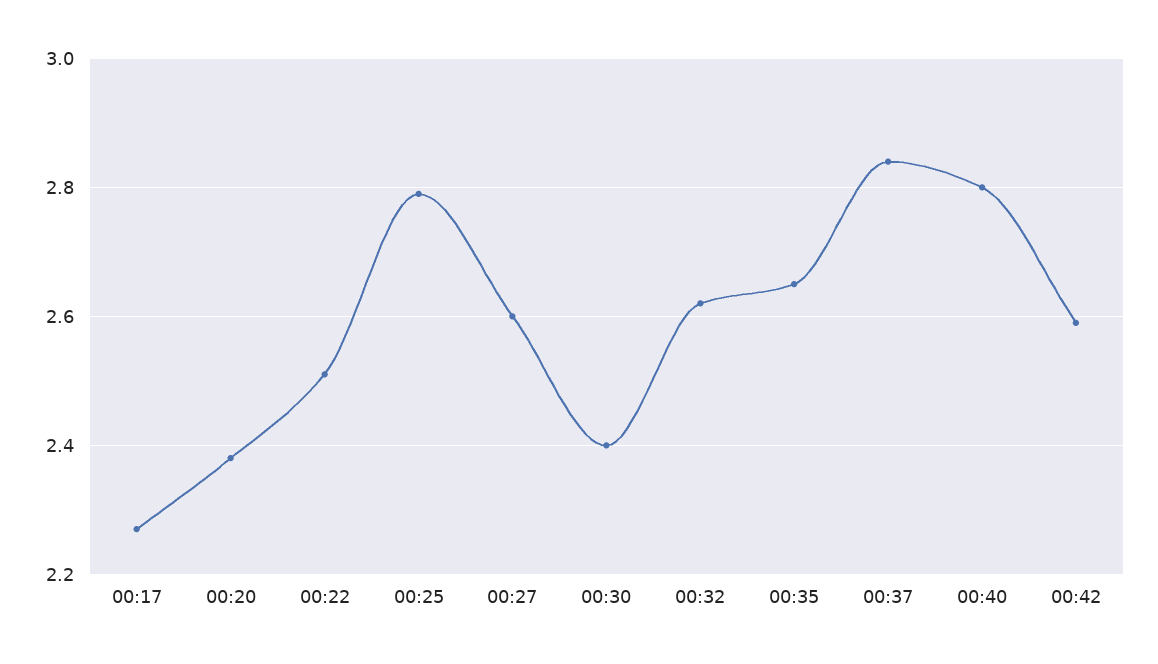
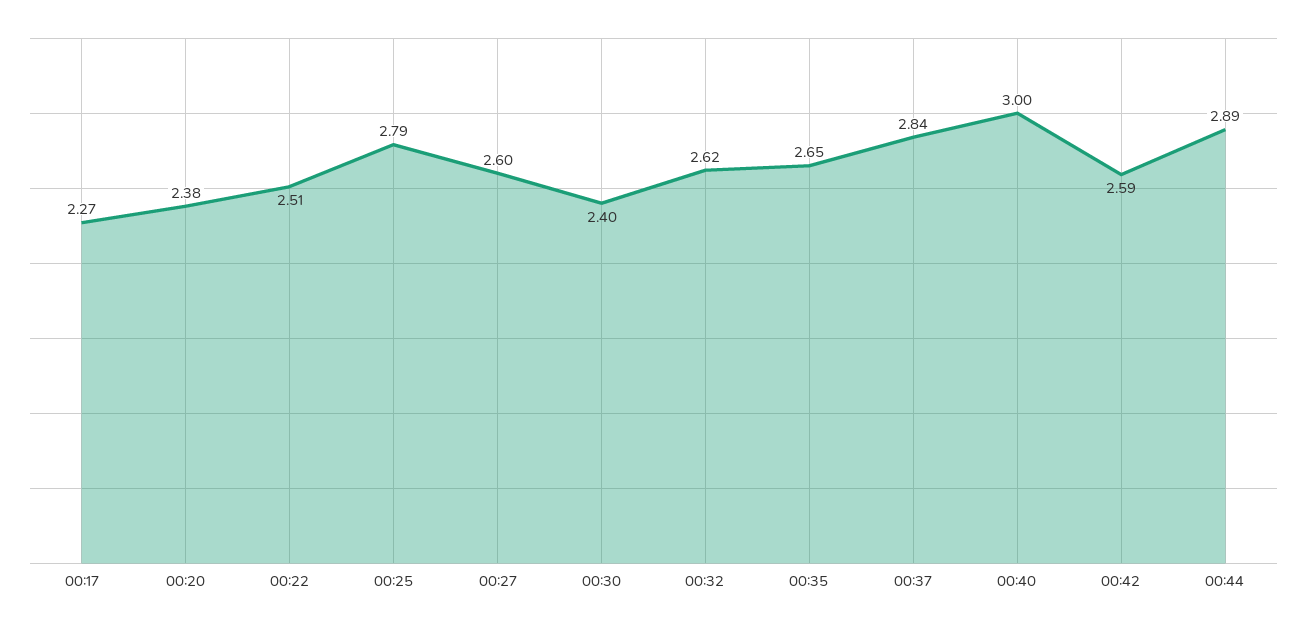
00:40: 2.8 -> 3
00:44: none -> 2.89

